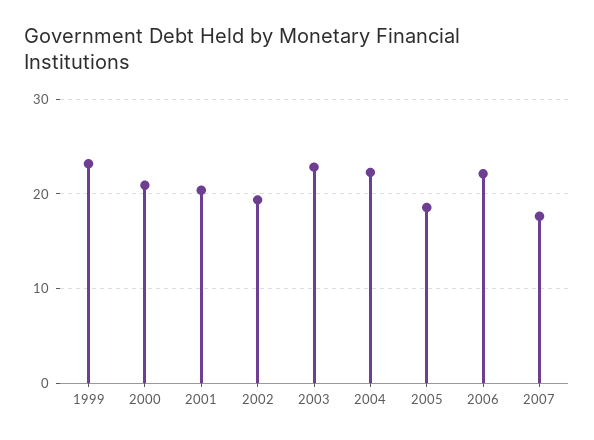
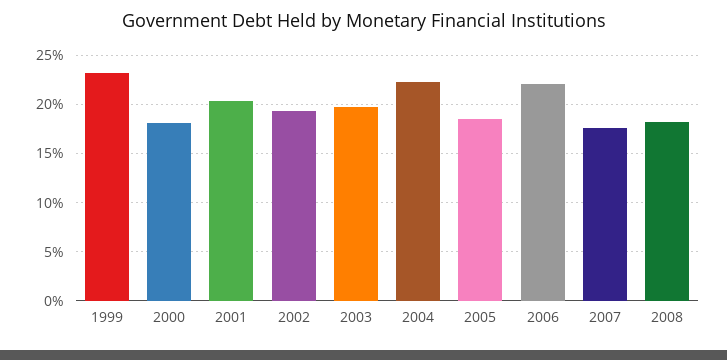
2000: 21 -> 18
2003: 23 -> 20
2008: none -> 18

